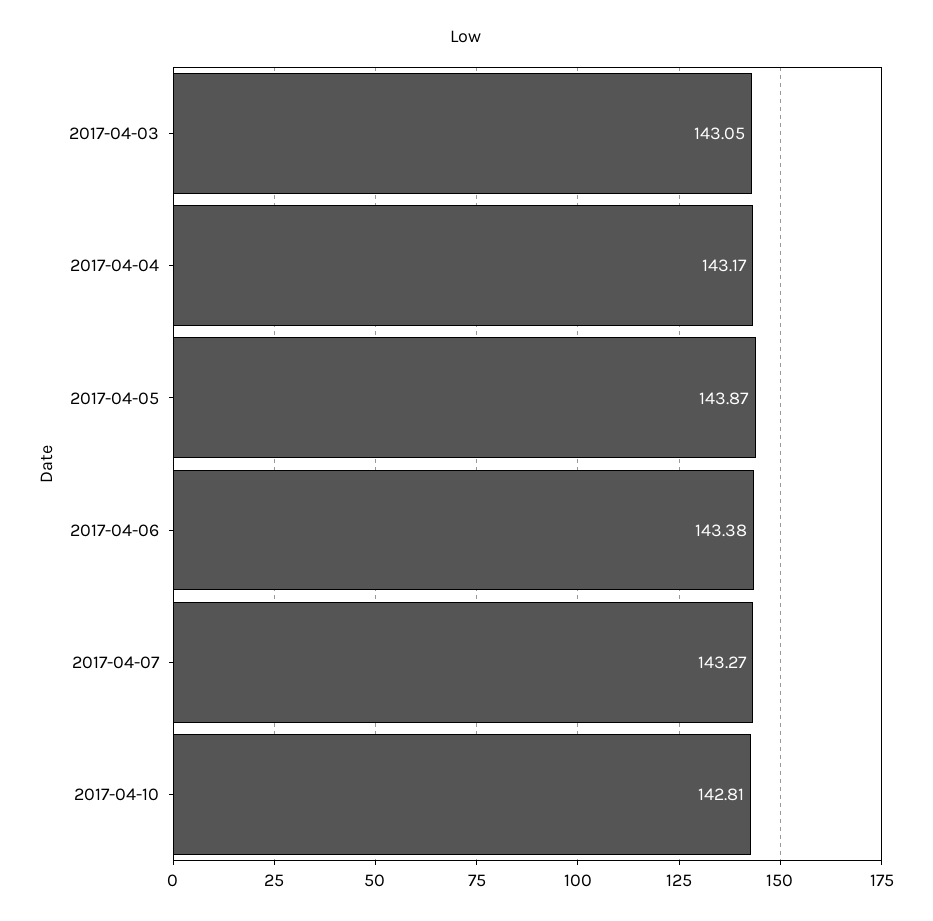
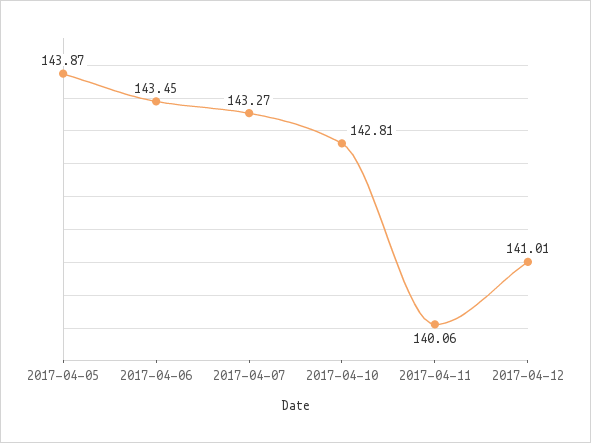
2017-04-03: 143.05 -> none
2017-04-04: 143.17 -> none
2017-04-06: 143.38 -> 143.45
2017-04-11: none -> 140.06
2017-04-12: none -> 141.01

